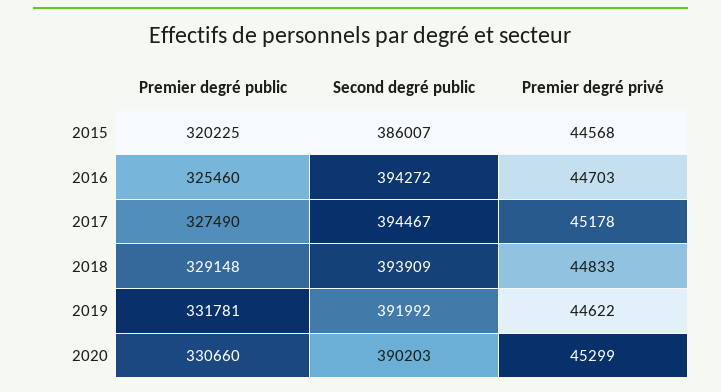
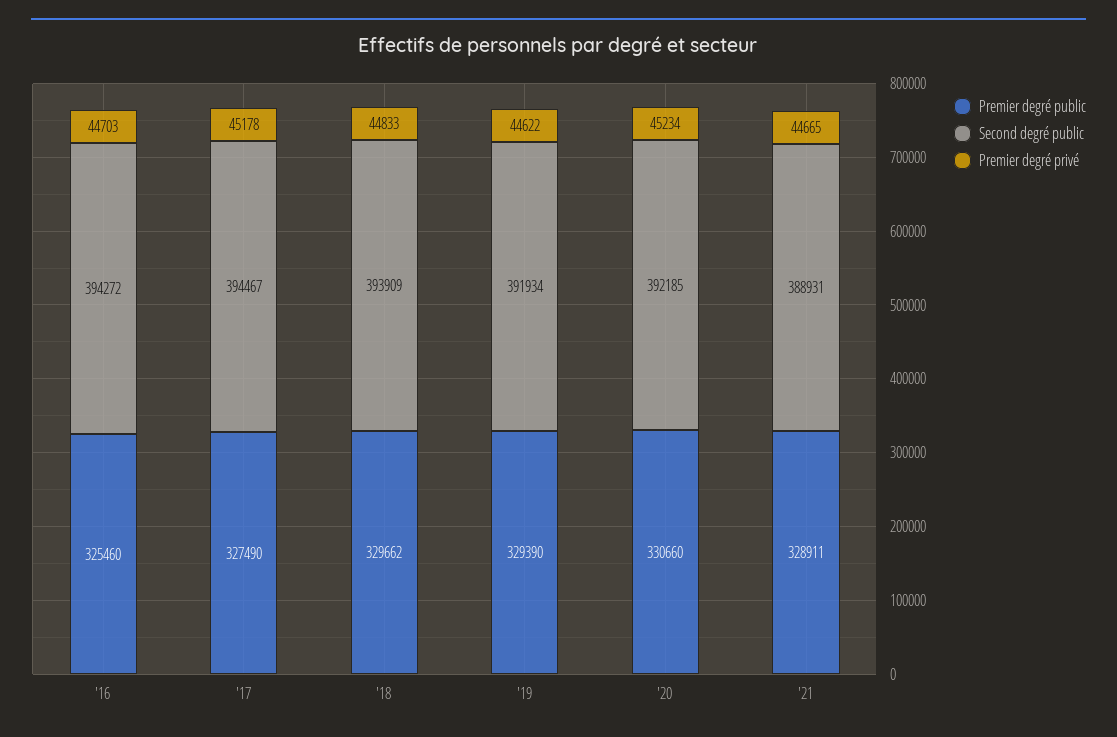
Premier degré public, 2015: 320225 -> none
Second degré public, 2015: 386007 -> none
Premier degré privé, 2015: 44568 -> none
Premier degré public, 2018: 329148 -> 329662
Premier degré public, 2019: 331781 -> 329390
Second degré public, 2019: 391992 -> 391934
Second degré public, 2020: 390203 -> 392185
Premier degré privé, 2020: 45299 -> 45234
Premier degré public, '21: none -> 328911
Second degré public, '21: none -> 388931
Premier degré privé, '21: none -> 44665

